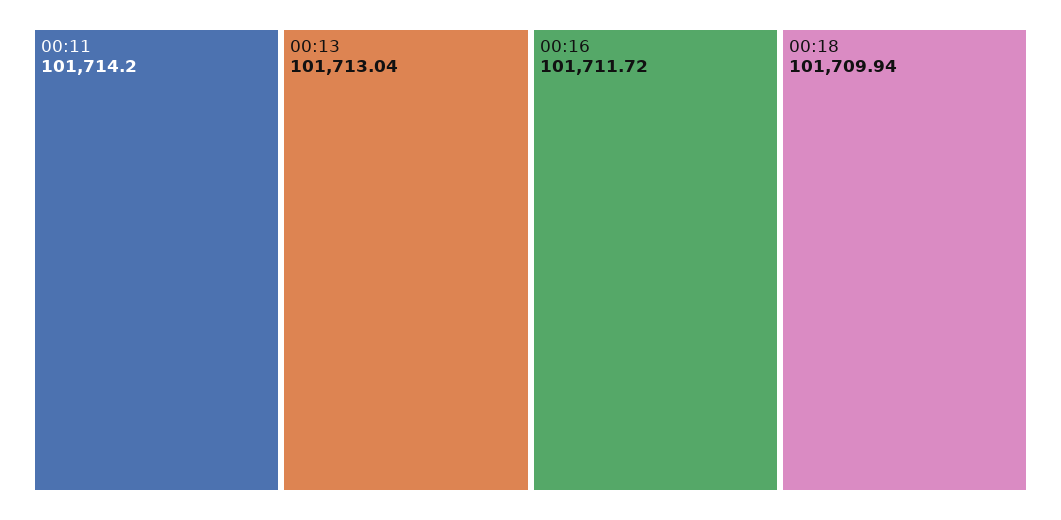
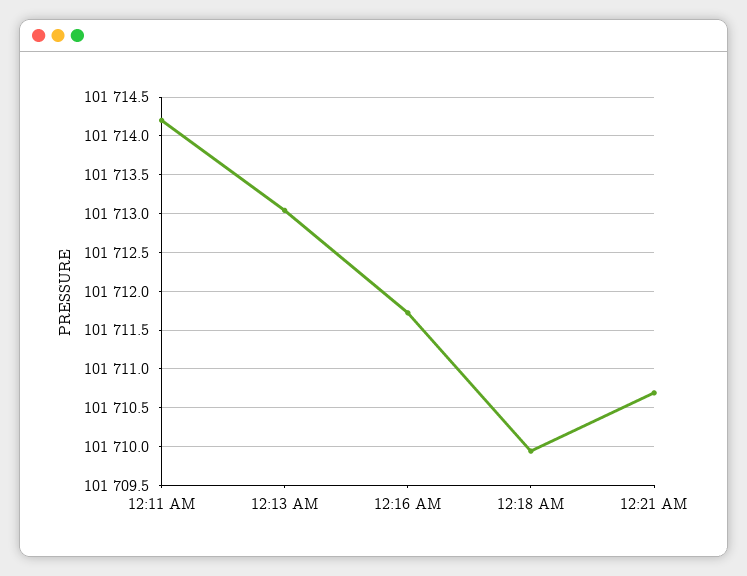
12:21 AM: none -> 101710.7

